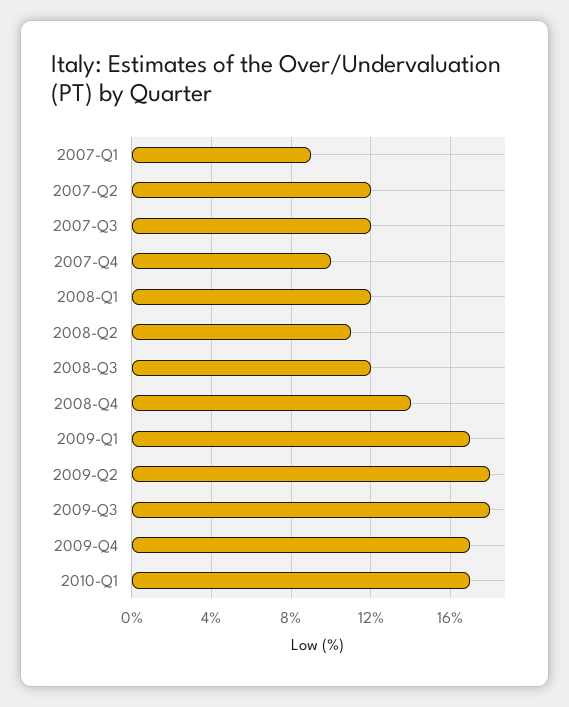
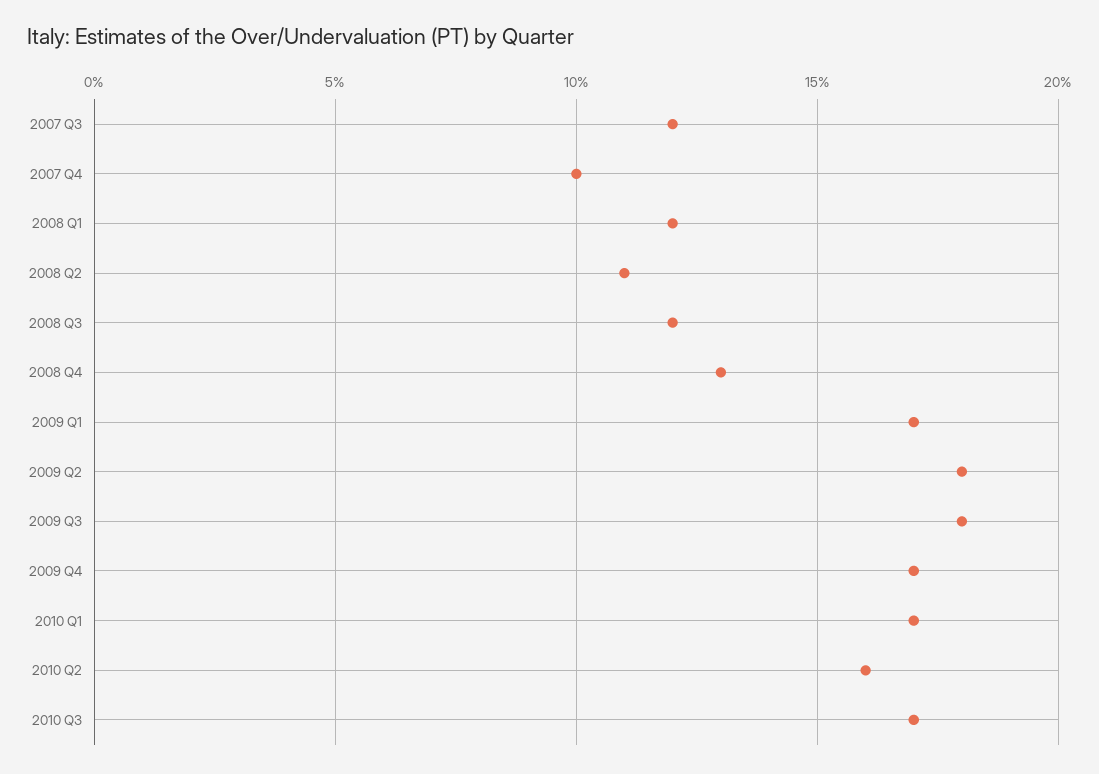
2007-Q1: 9 -> none
2007-Q2: 12 -> none
2008-Q4: 14 -> 13
2010 Q2: none -> 16
2010 Q3: none -> 17

